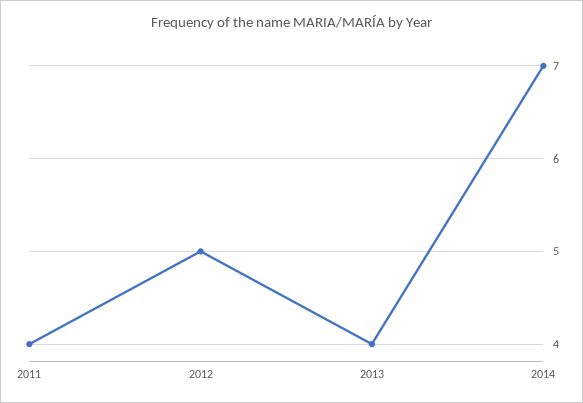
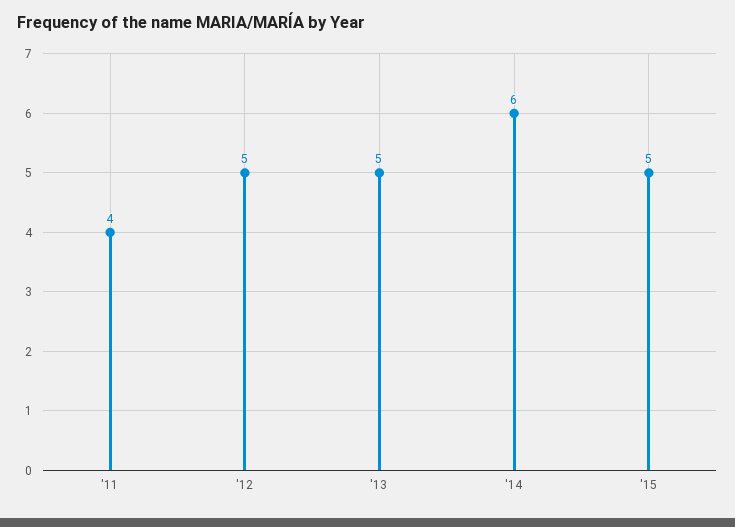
2013: 4 -> 5
2014: 7 -> 6
'15: none -> 5

